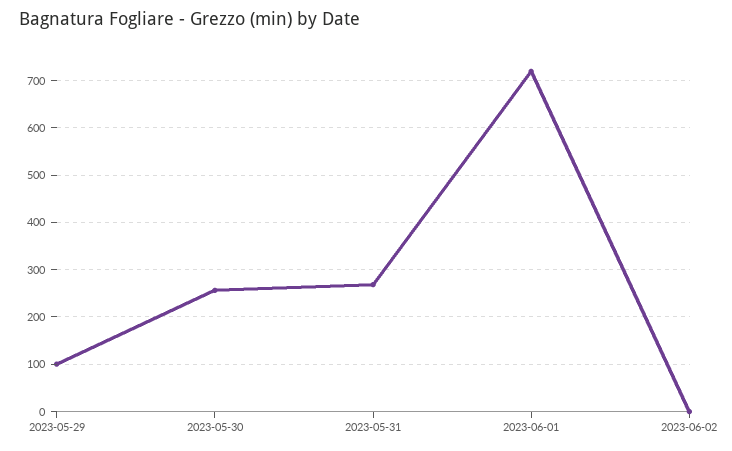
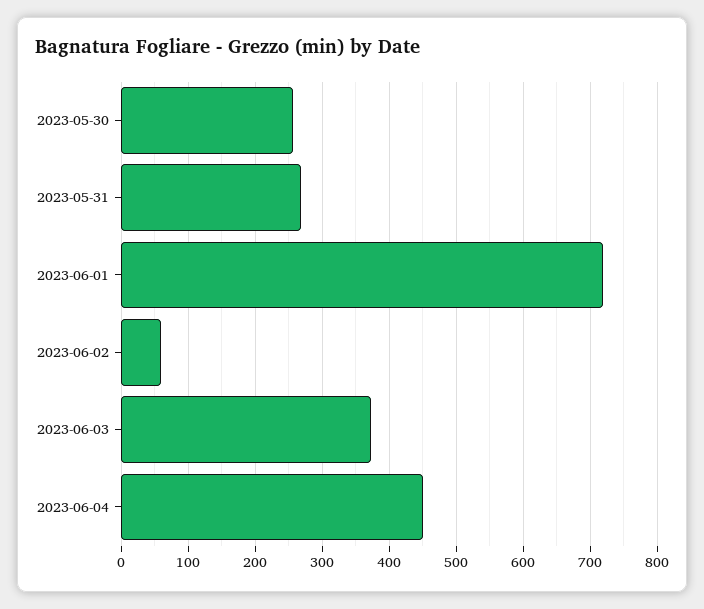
2023-05-29: 100 -> none
2023-06-02: 0 -> 60
2023-06-03: none -> 370
2023-06-04: none -> 450

